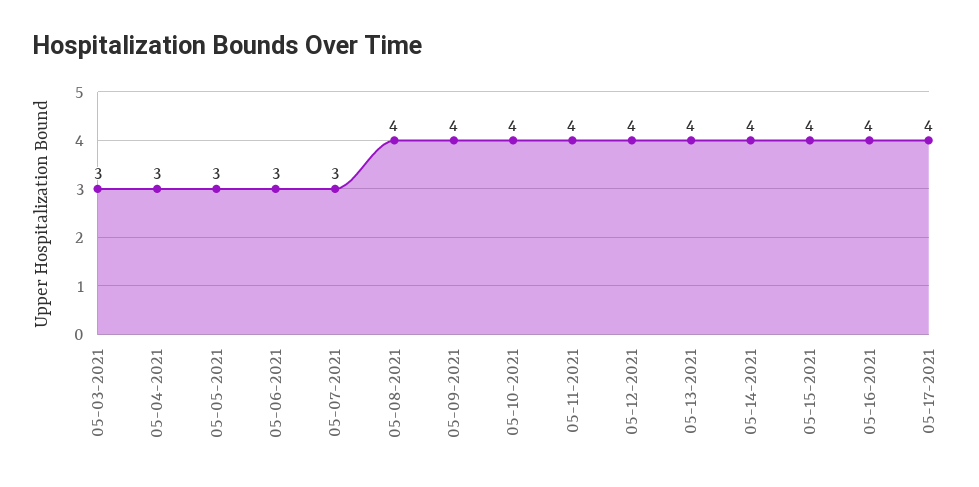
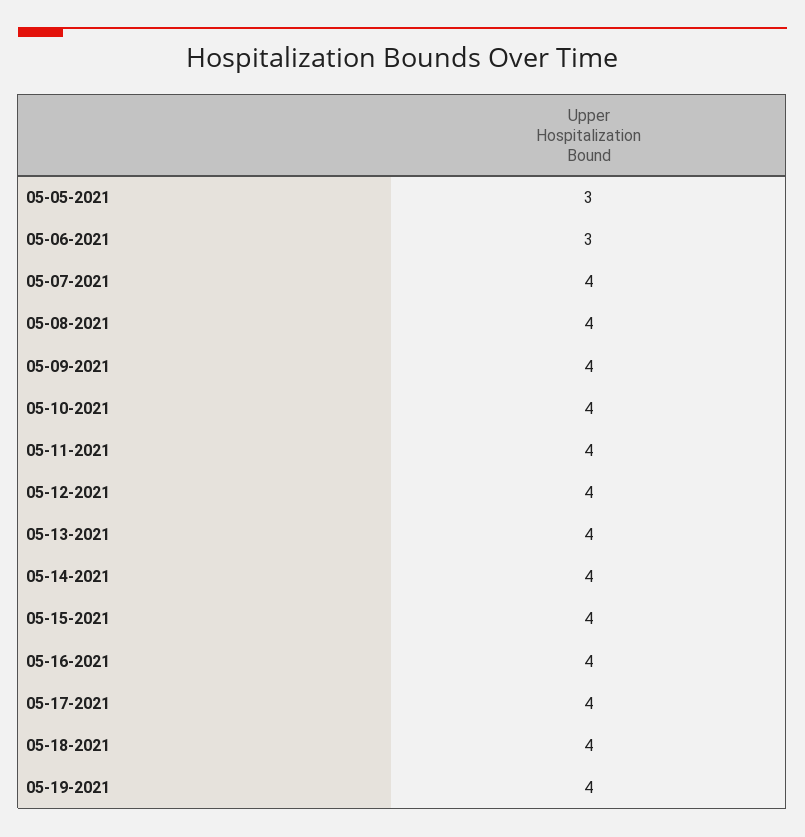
05-03-2021: 3 -> none
05-04-2021: 3 -> none
05-07-2021: 3 -> 4
05-18-2021: none -> 4
05-19-2021: none -> 4

